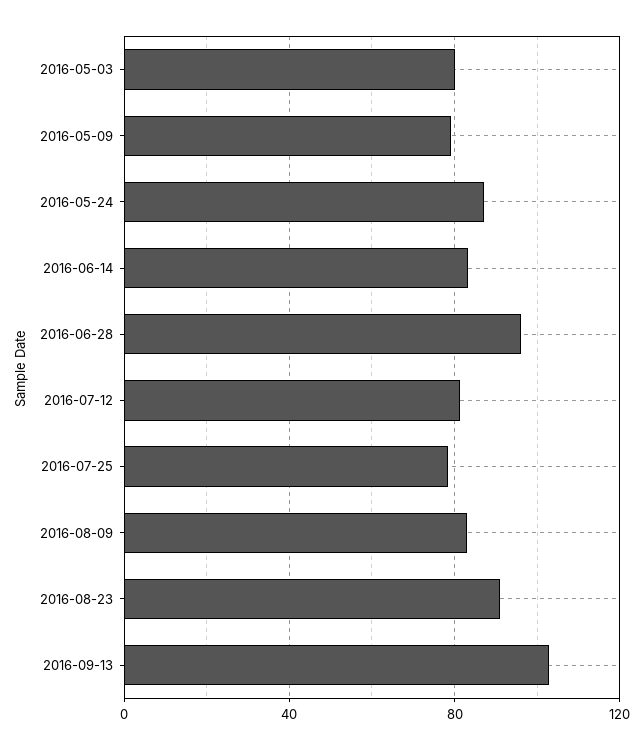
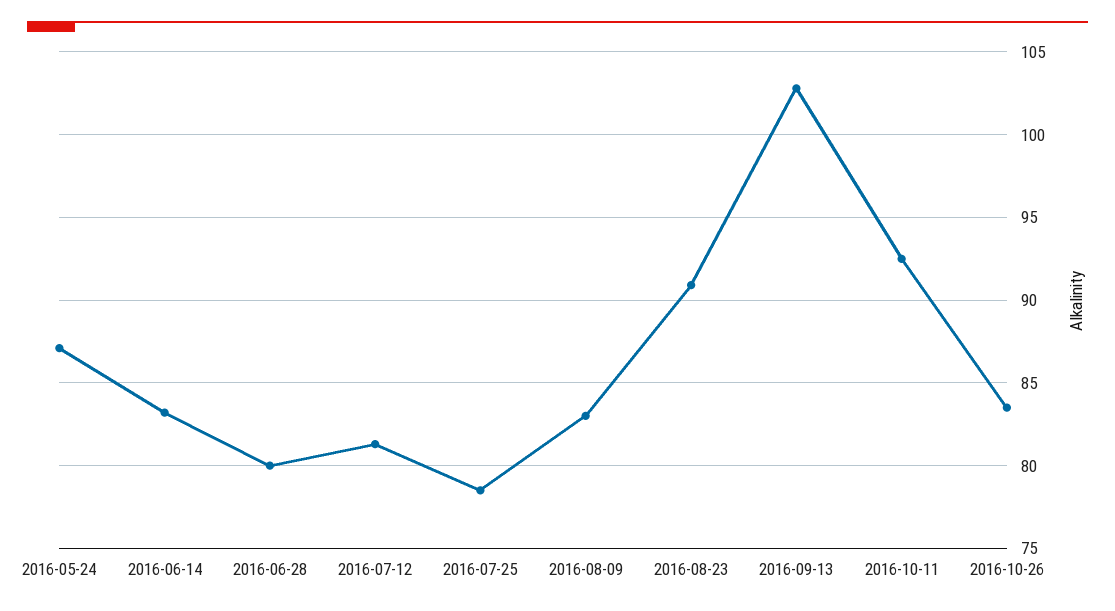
2016-05-03: 80 -> none
2016-05-09: 80 -> none
2016-06-28: 95 -> 80
2016-10-11: none -> 92.5
2016-10-26: none -> 83.5

